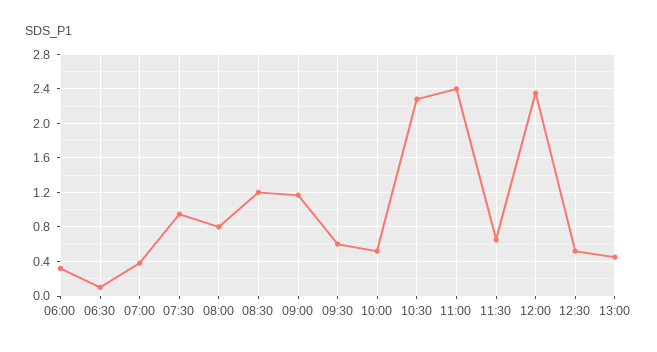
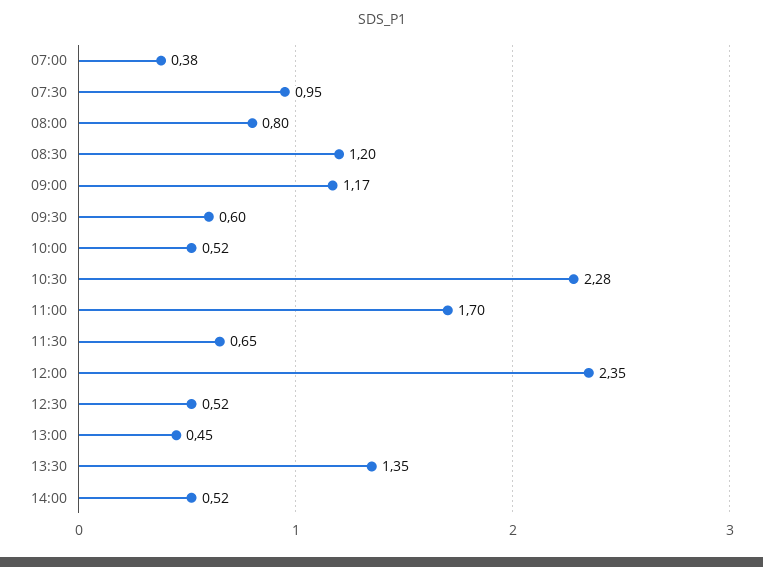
06:00: 0.3 -> none
06:30: 0.1 -> none
11:00: 2.4 -> 1.7
13:30: none -> 1.35
14:00: none -> 0.52

